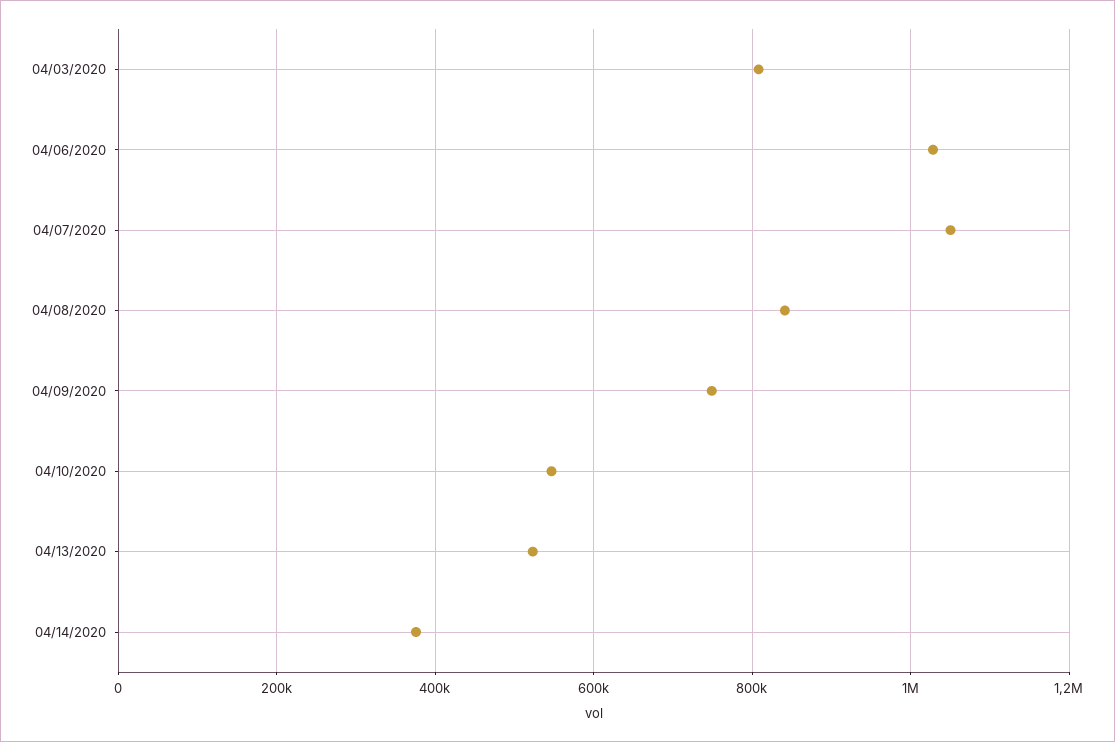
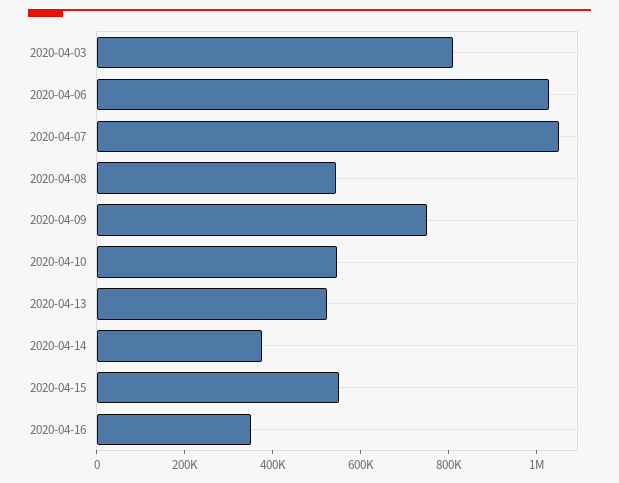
04/08/2020: 840000 -> 550000
2020-04-15: none -> 550000
2020-04-16: none -> 350000

